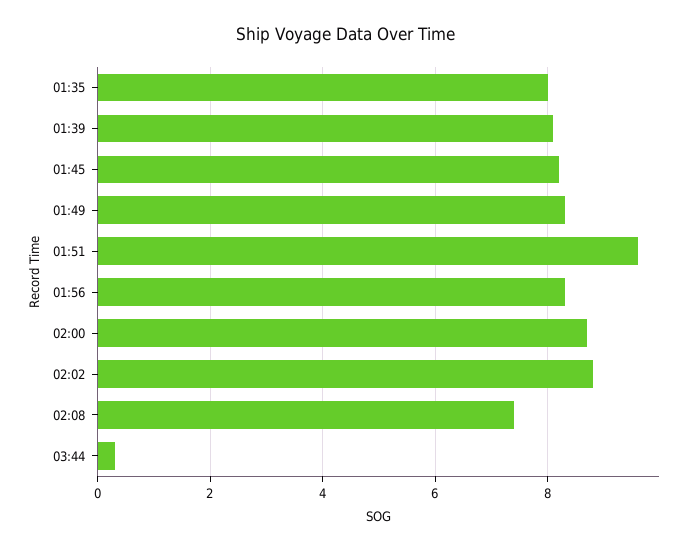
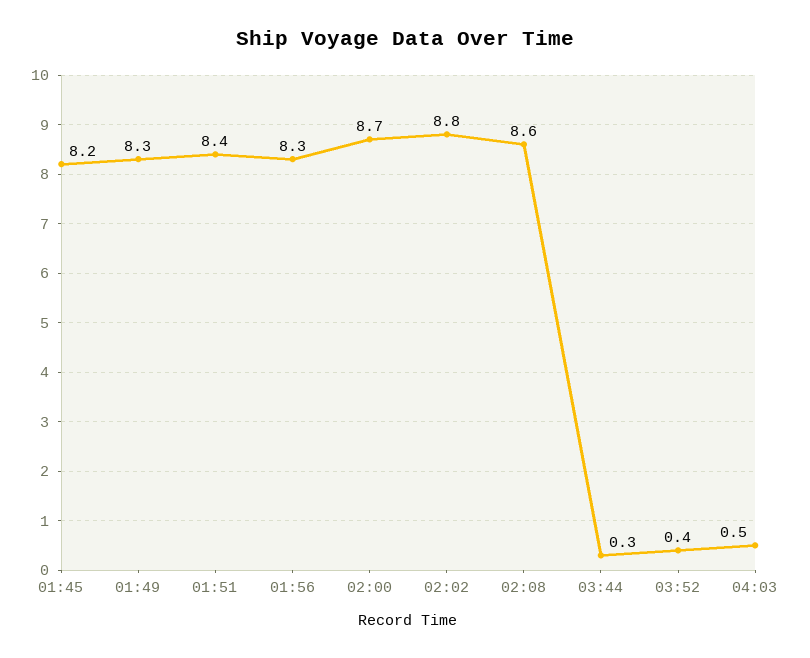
01:35: 8 -> none
01:39: 8 -> none
01:51: 9.5 -> 8.4
02:08: 7.5 -> 8.6
03:52: none -> 0.4
04:03: none -> 0.5

